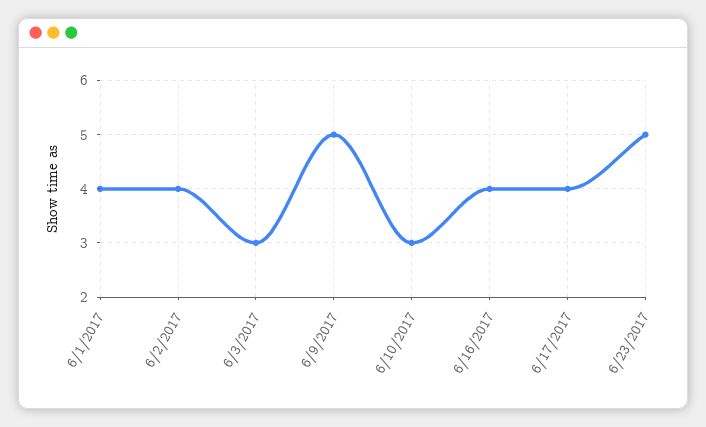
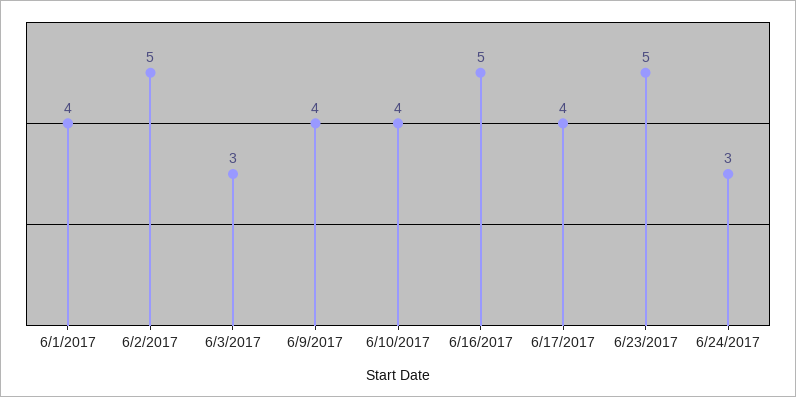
6/2/2017: 4 -> 5
6/9/2017: 5 -> 4
6/10/2017: 3 -> 4
6/16/2017: 4 -> 5
6/24/2017: none -> 3

